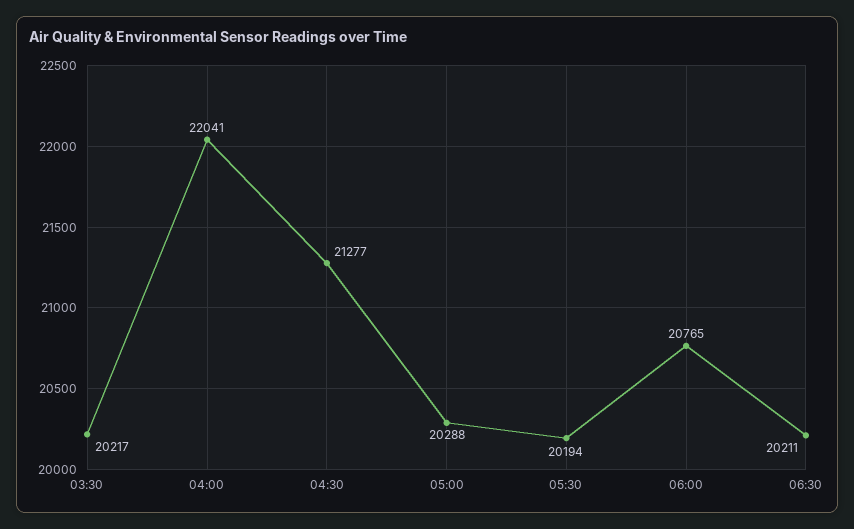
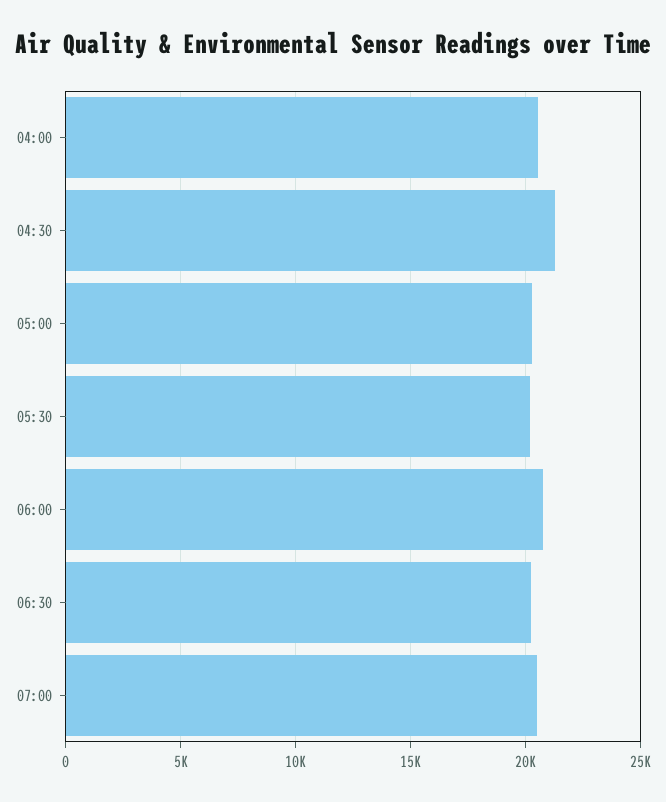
03:30: 20217 -> none
04:00: 22041 -> 20500
07:00: none -> 20500

